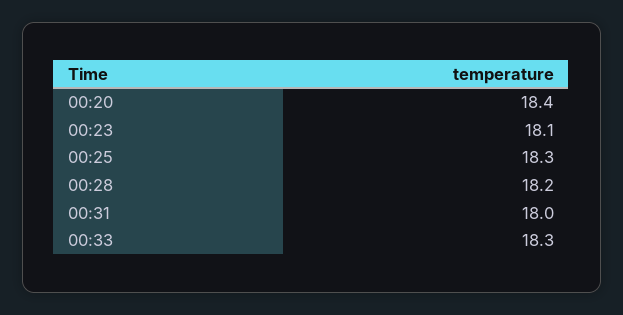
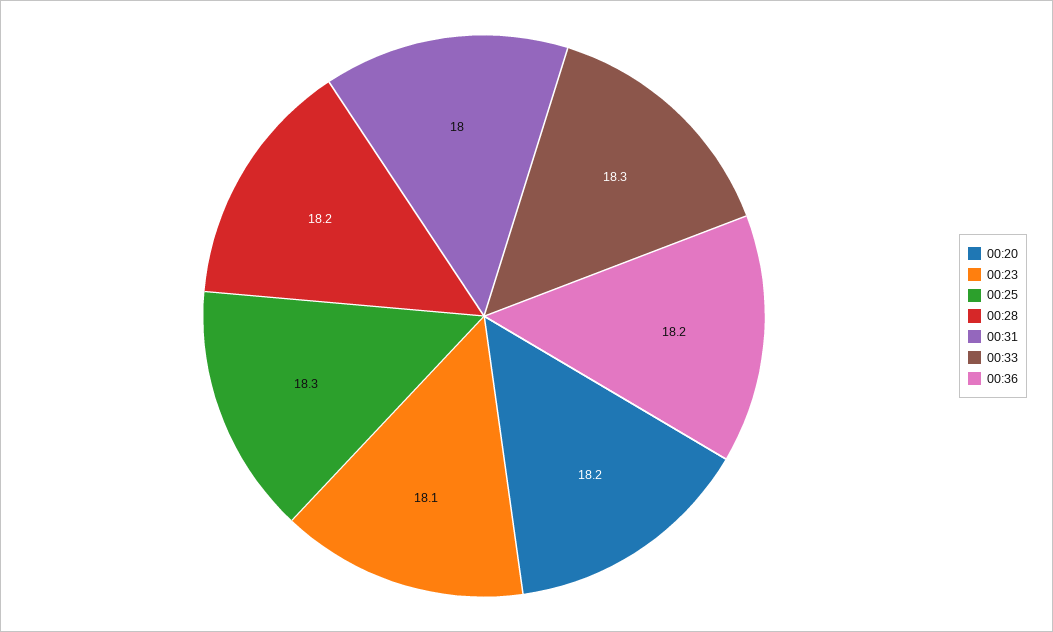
00:20: 18.4 -> 18.2
00:36: none -> 18.2

